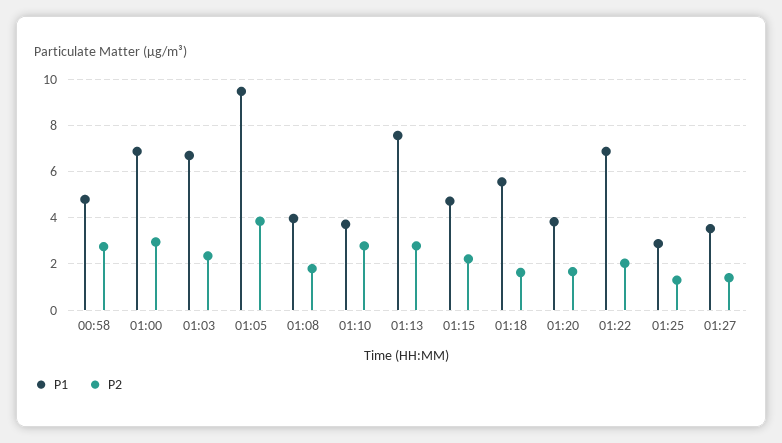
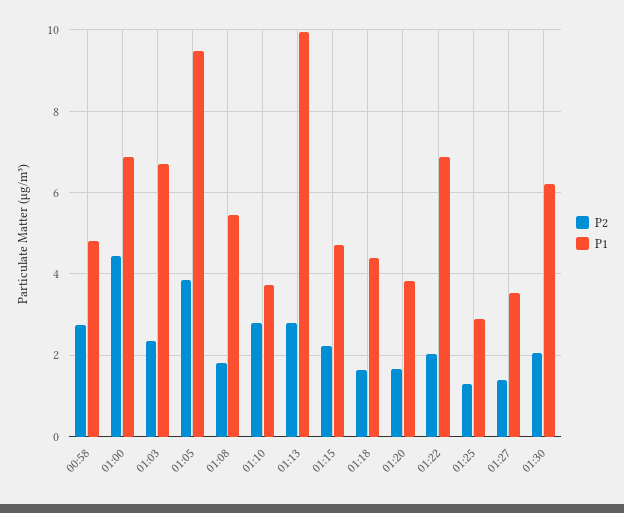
P2, 01:00: 3 -> 4.4
P1, 01:08: 4 -> 5.4
P1, 01:13: 7.5 -> 10
P1, 01:18: 5.5 -> 4.4
P2, 01:30: none -> 2
P1, 01:30: none -> 6.2

